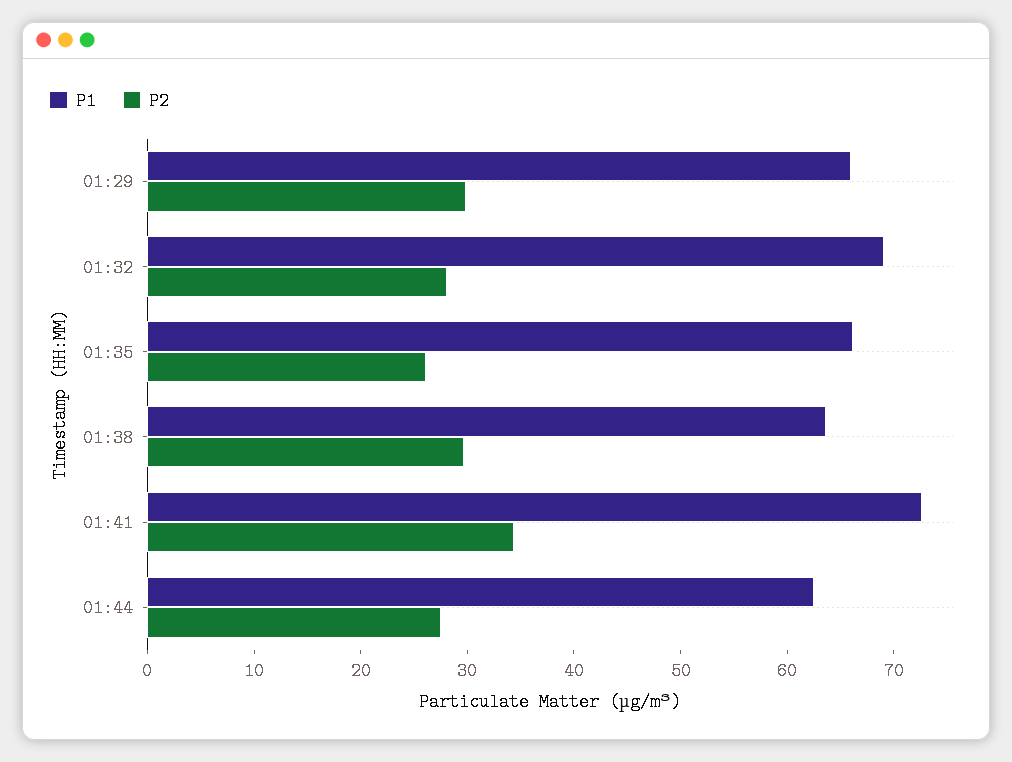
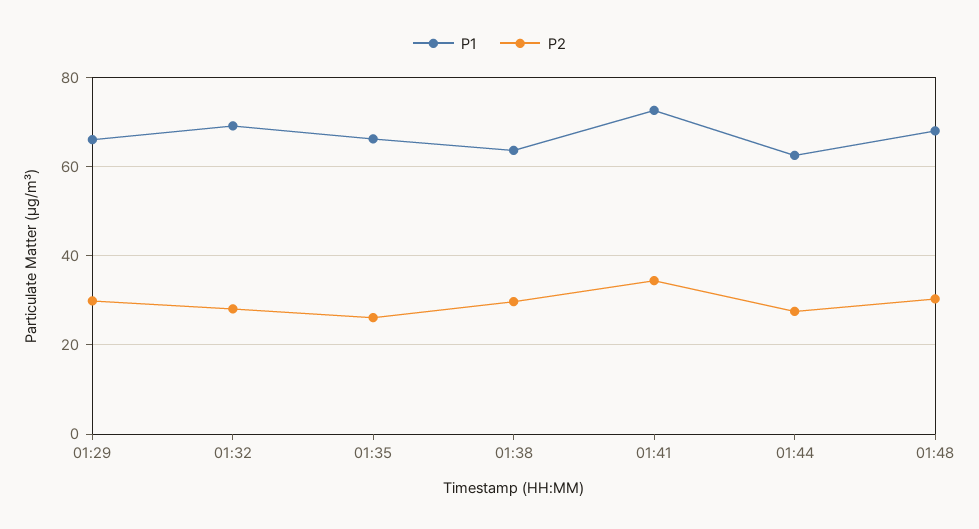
P1, 01:48: none -> 68
P2, 01:48: none -> 30

